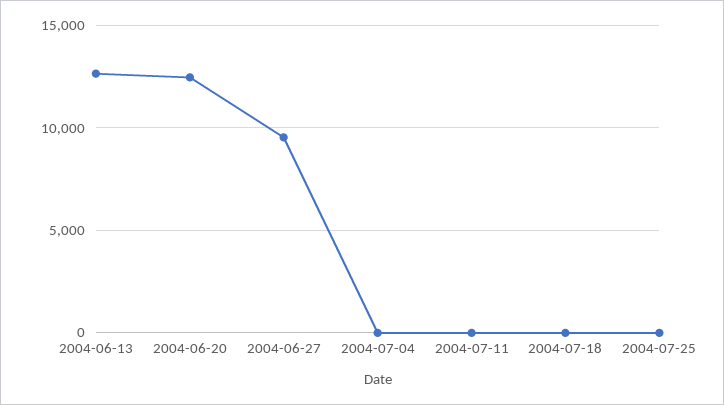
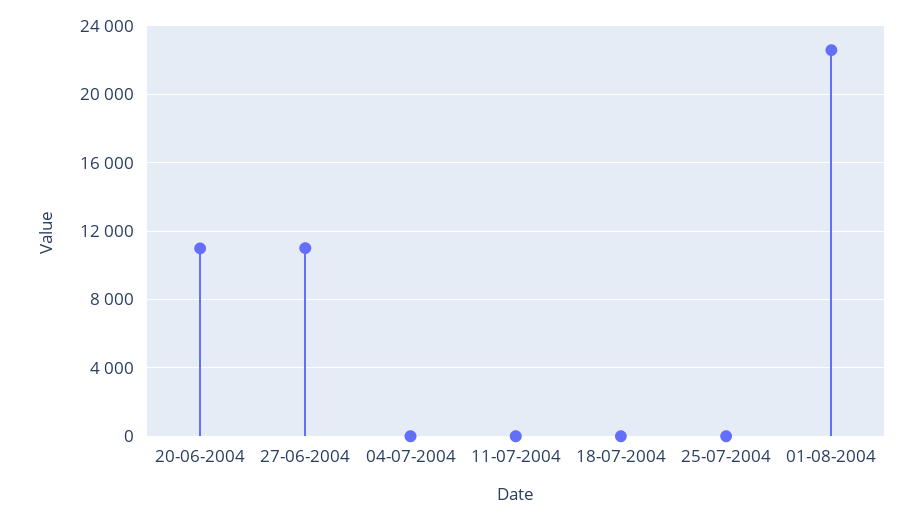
2004-06-13: 12500 -> none
2004-06-20: 12500 -> 11000
2004-06-27: 9500 -> 11000
01-08-2004: none -> 22500

